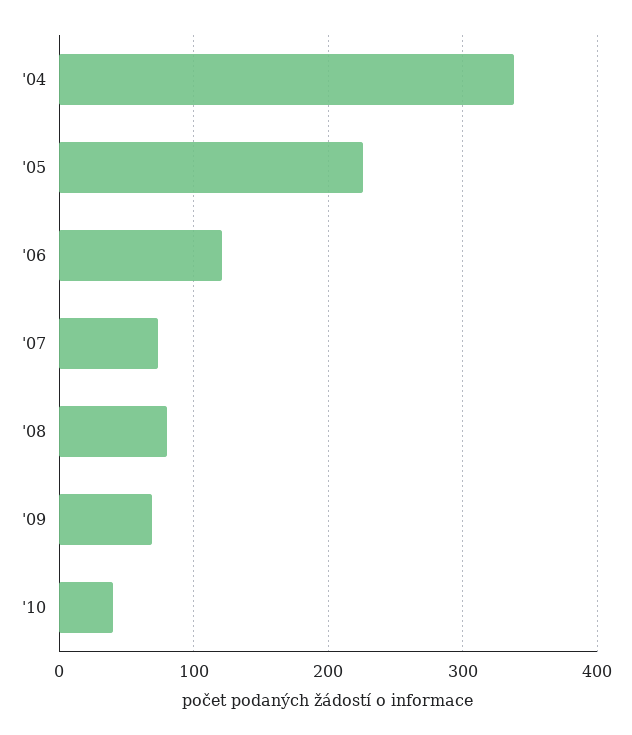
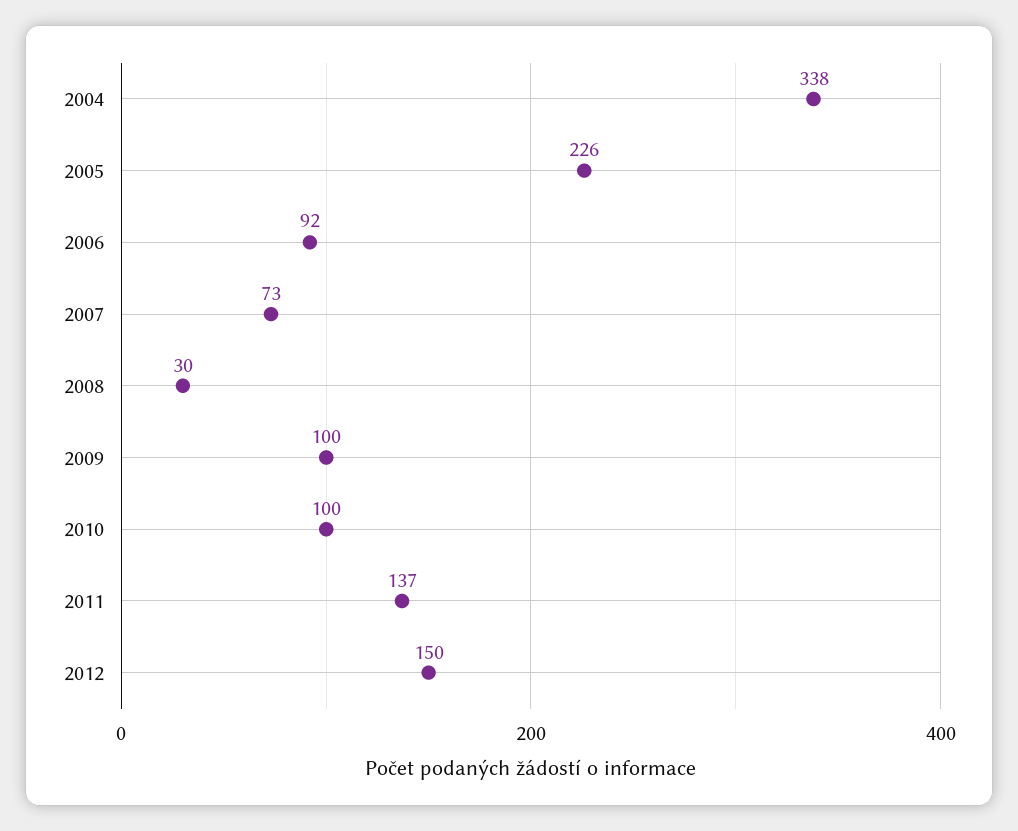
'06: 120 -> 92
'08: 80 -> 30
'09: 70 -> 100
'10: 40 -> 100
2011: none -> 137
2012: none -> 150

